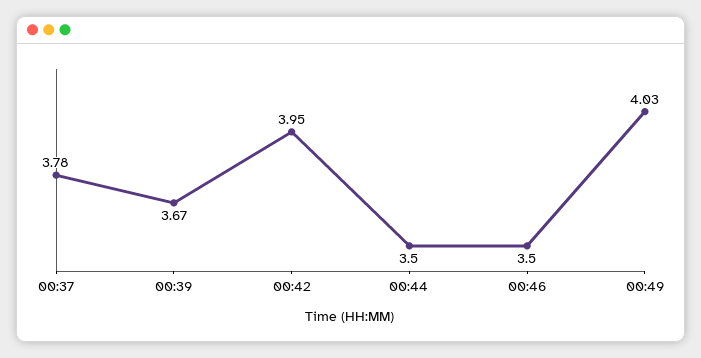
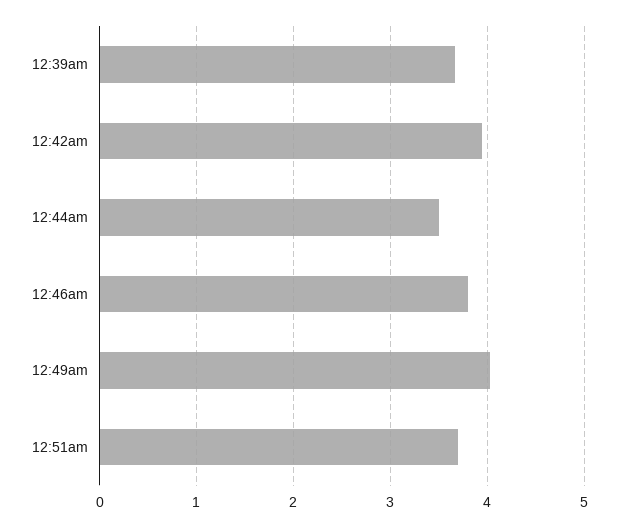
00:37: 3.78 -> none
00:46: 3.5 -> 3.8
12:51am: none -> 3.7

